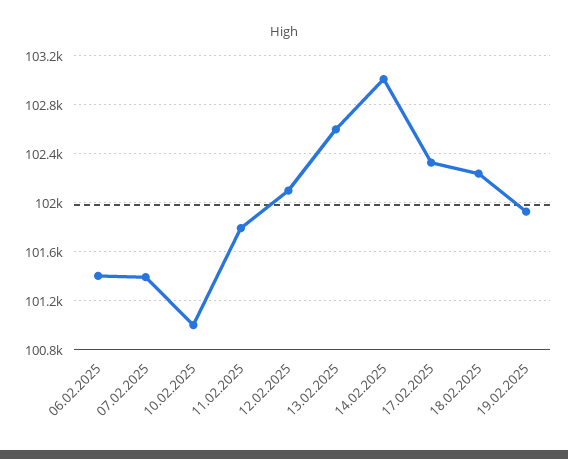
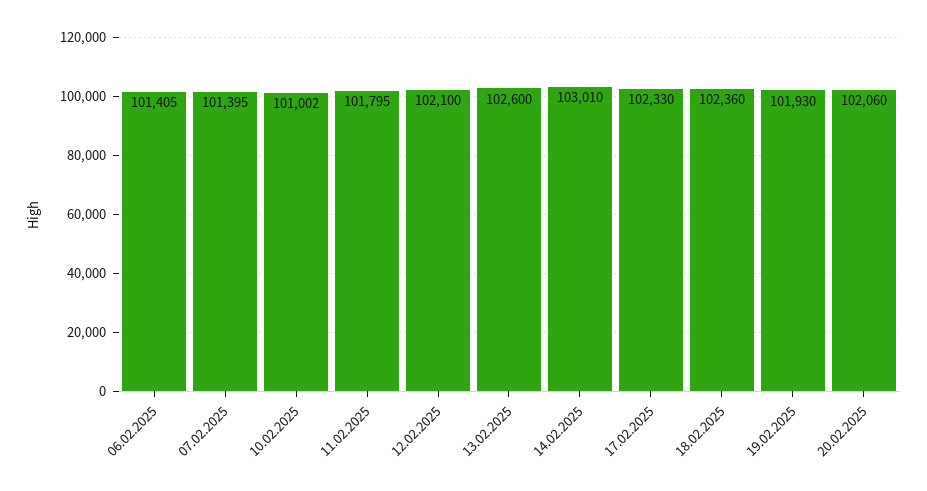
18.02.2025: 102250 -> 102360
20.02.2025: none -> 102060

